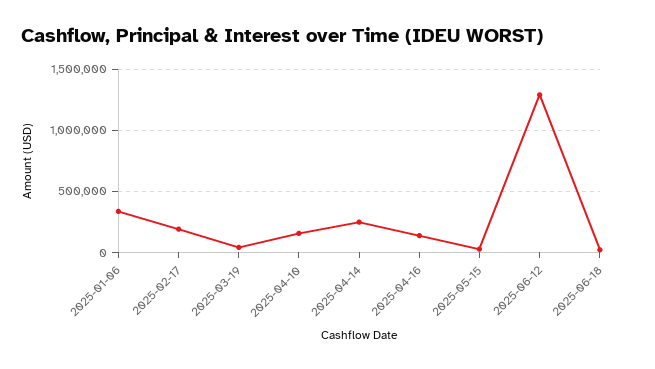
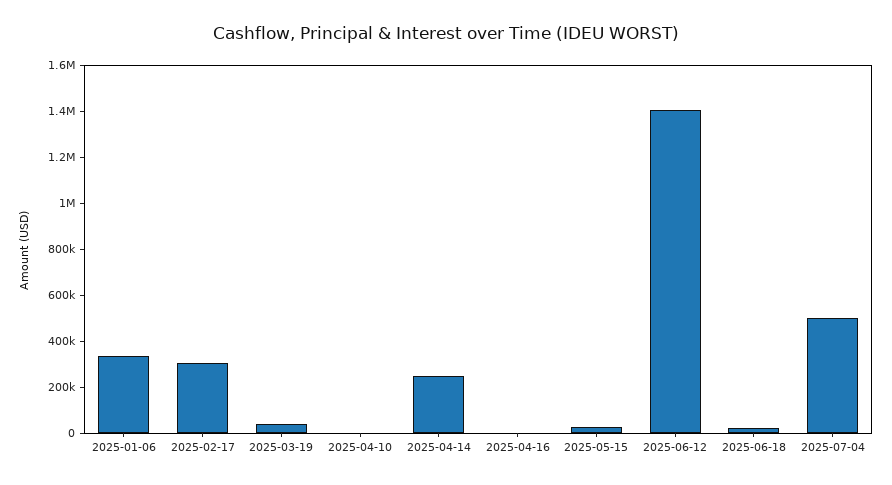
2025-02-17: 200000 -> 300000
2025-04-10: 150000 -> 0
2025-04-16: 150000 -> 0
2025-06-12: 1300000 -> 1400000
2025-07-04: none -> 500000

